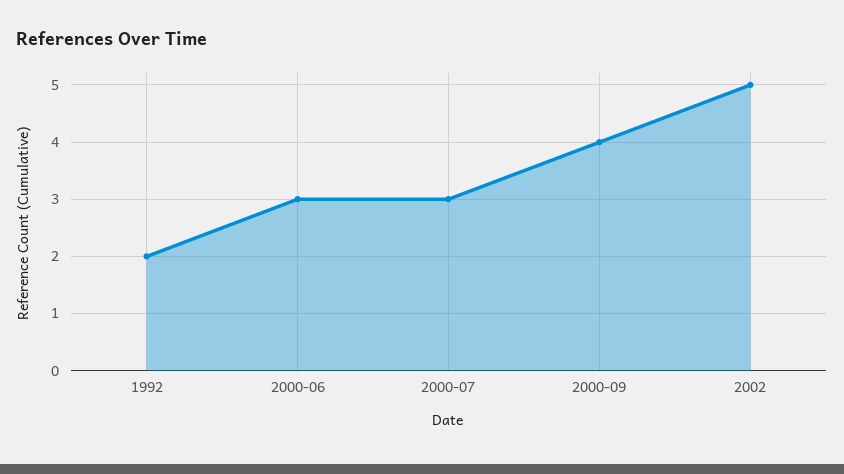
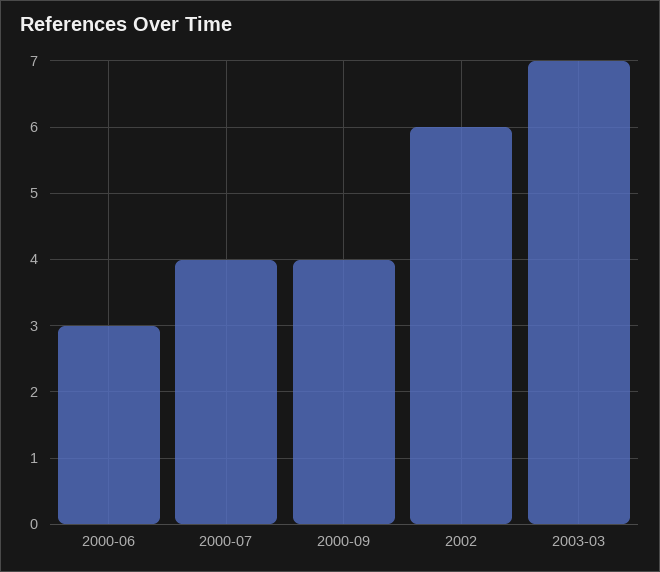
1992: 2 -> none
2000-07: 3 -> 4
2002: 5 -> 6
2003-03: none -> 7

